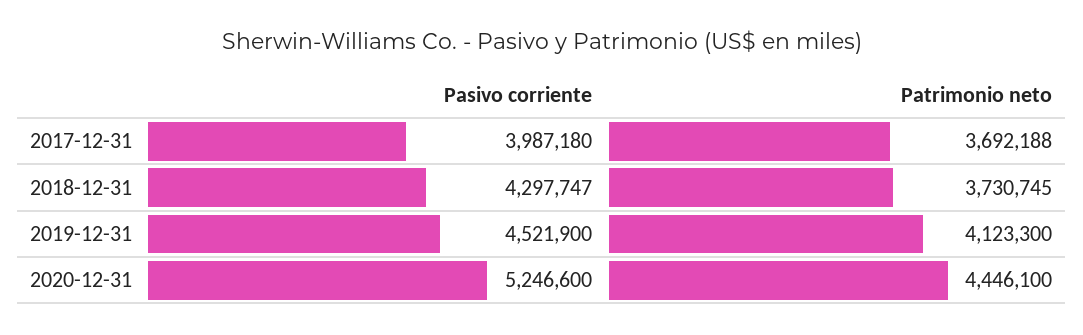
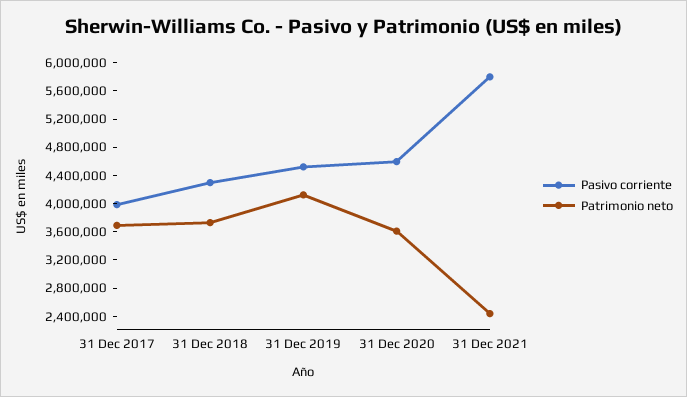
Pasivo corriente, 2020-12-31: 5246600 -> 4600000
Patrimonio neto, 2020-12-31: 4446100 -> 3600000
Pasivo corriente, 31 Dec 2021: none -> 5800000
Patrimonio neto, 31 Dec 2021: none -> 2400000

